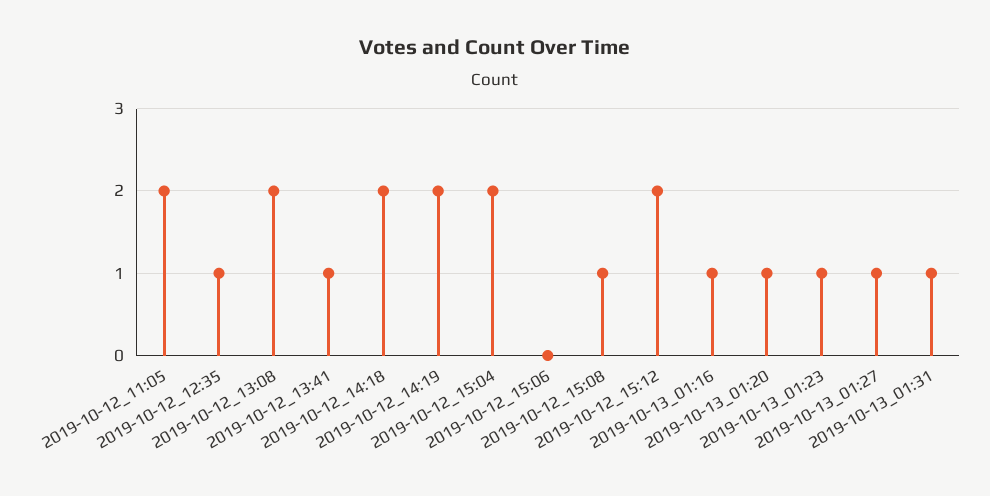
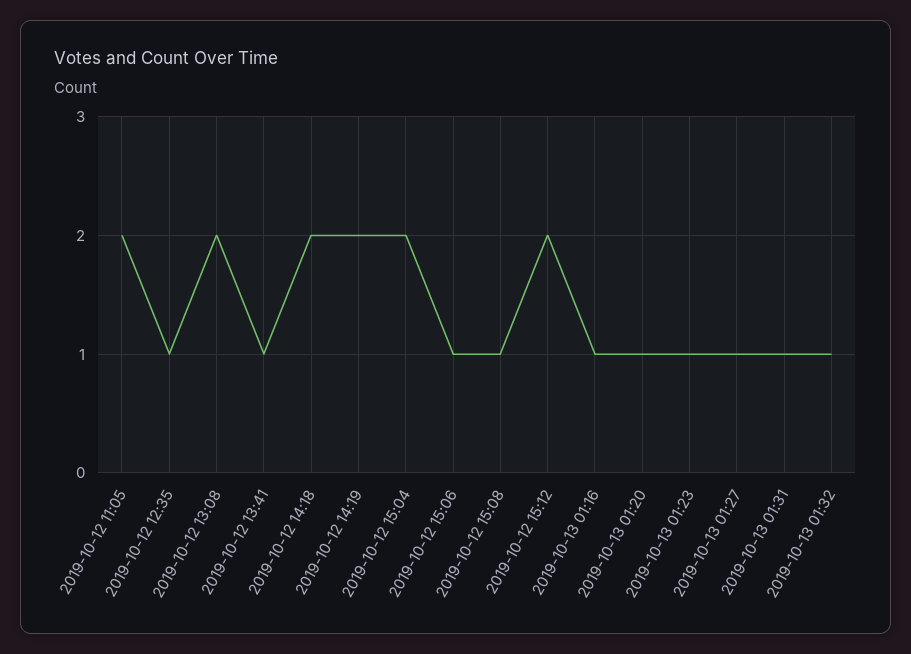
2019-10-12_15:06: 0 -> 1
2019-10-13 01:32: none -> 1

